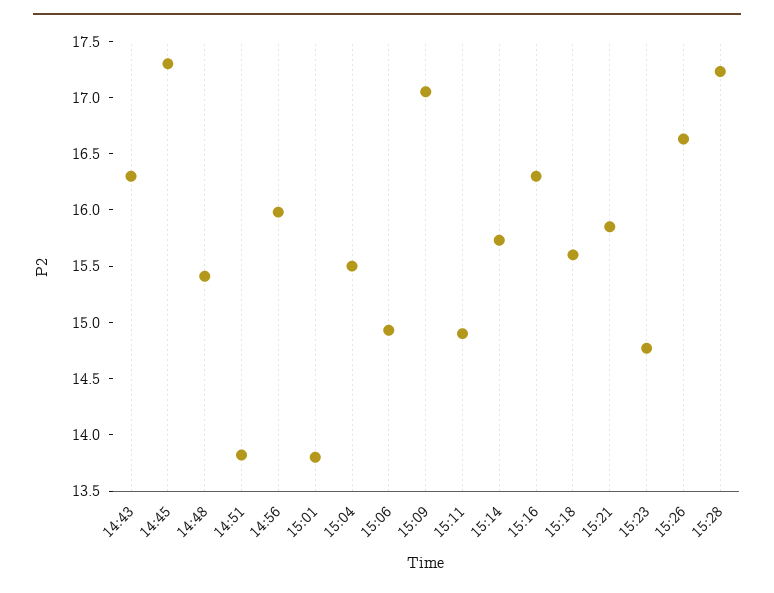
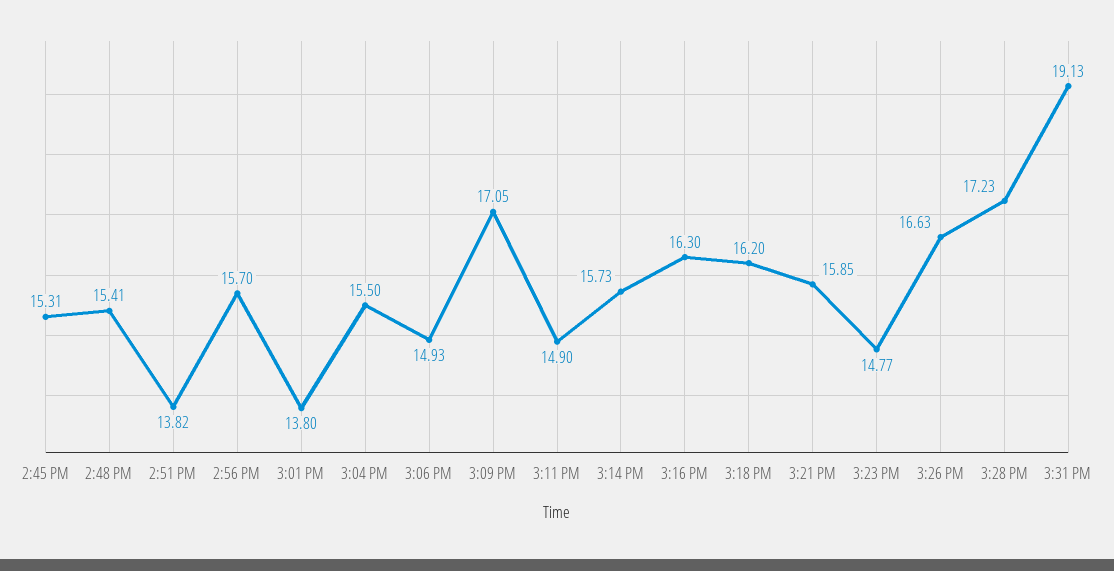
14:43: 16.3 -> none
14:45: 17.3 -> 15.31
14:56: 16 -> 15.7
15:18: 15.6 -> 16.2
3:31 PM: none -> 19.13

